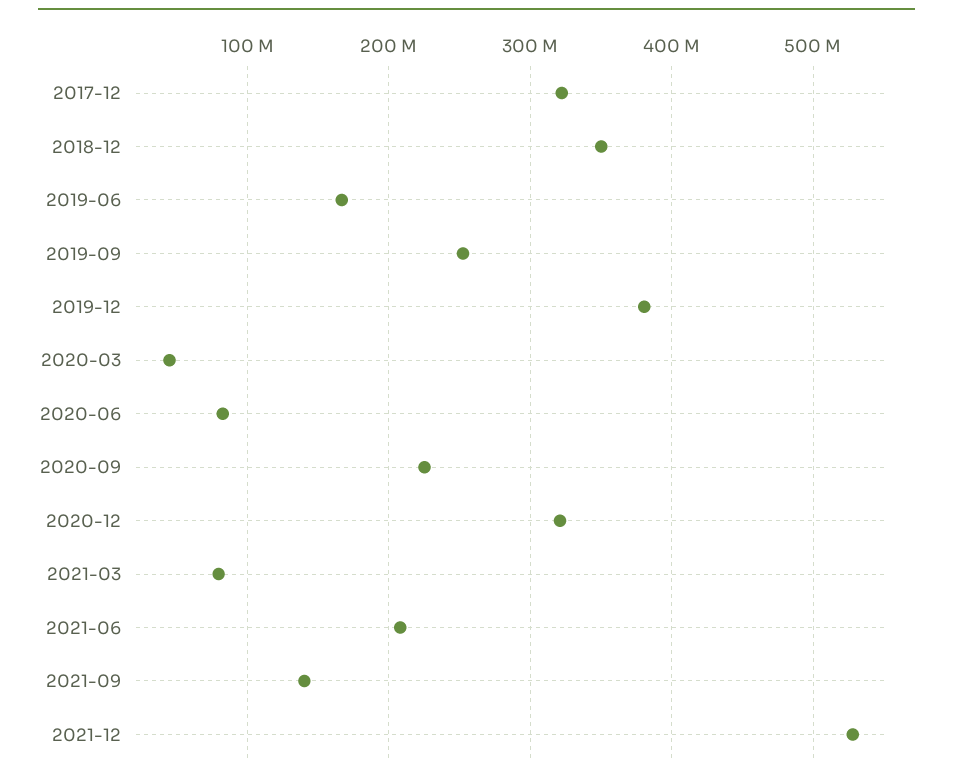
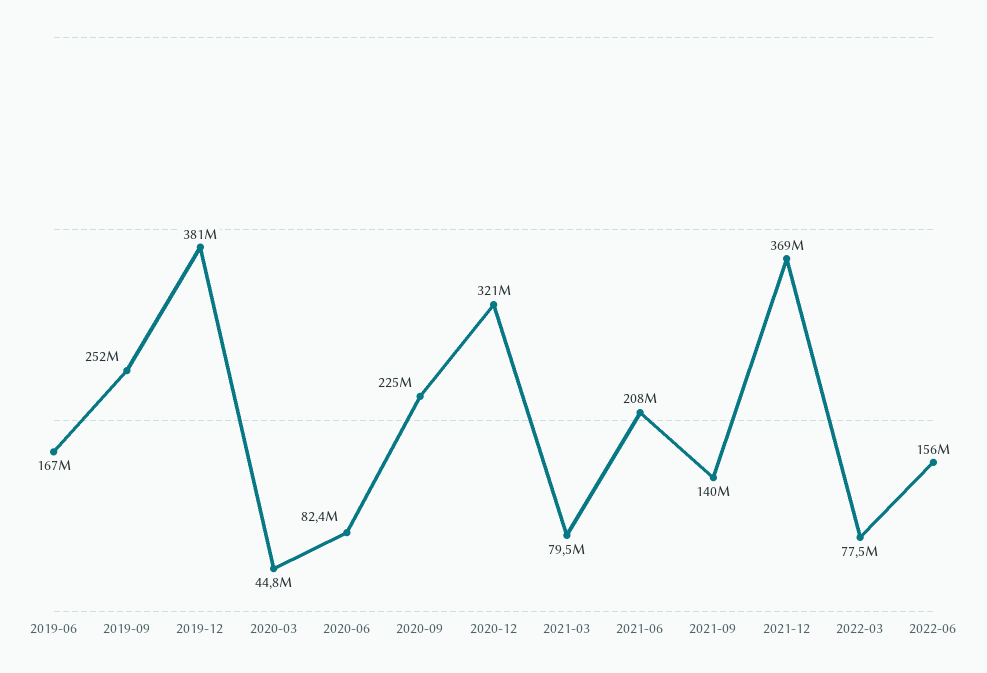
2017-12: 320000000 -> none
2018-12: 350000000 -> none
2021-12: 530000000 -> 369000000
2022-03: none -> 77500000
2022-06: none -> 156000000

